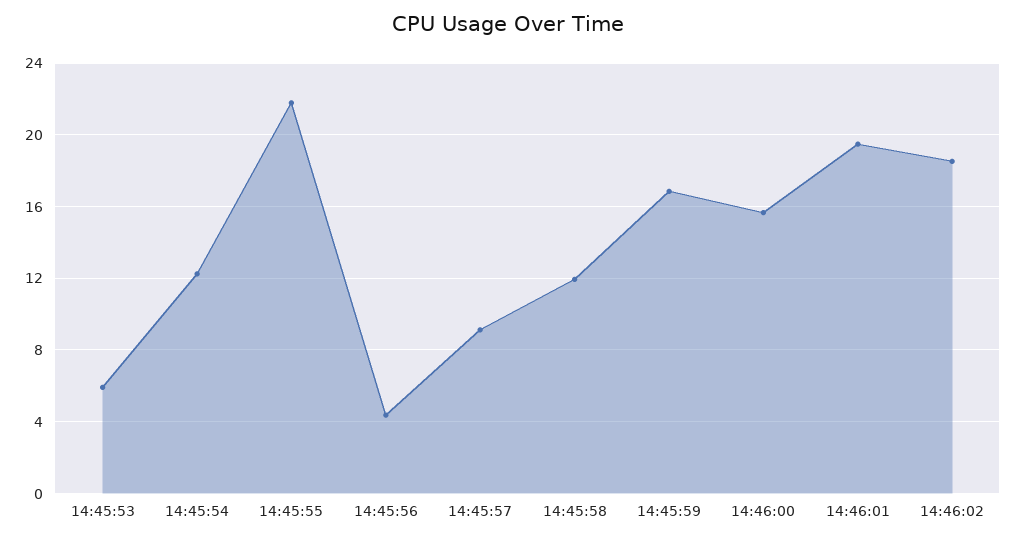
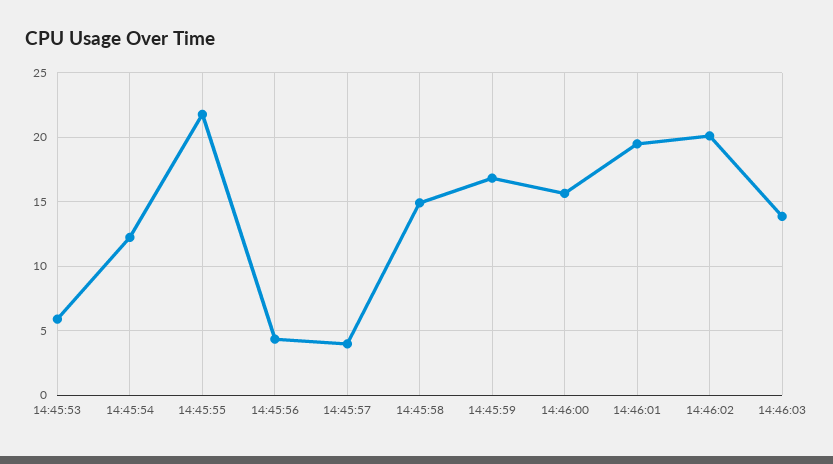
14:45:57: 9 -> 4
14:45:58: 12 -> 15
14:46:02: 18.5 -> 20
14:46:03: none -> 14

